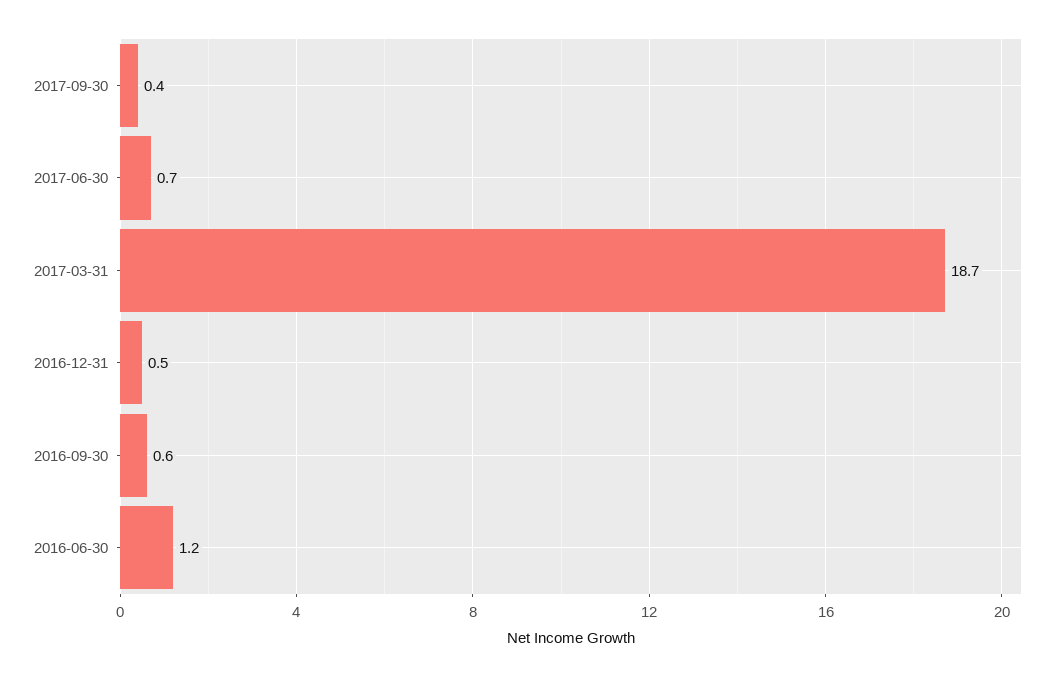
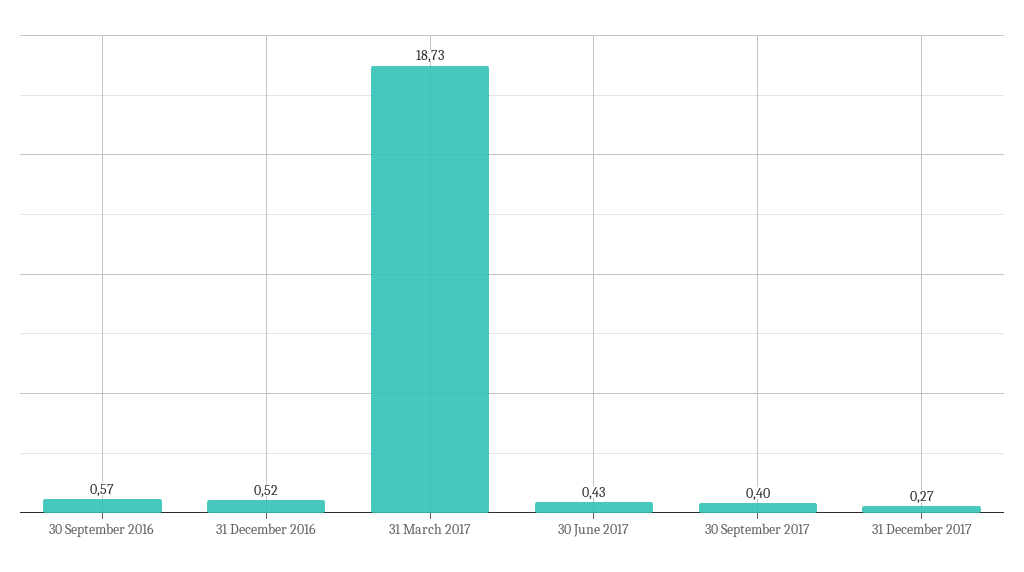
2017-06-30: 0.7 -> 0.43
2016-06-30: 1.2 -> none
31 December 2017: none -> 0.27

